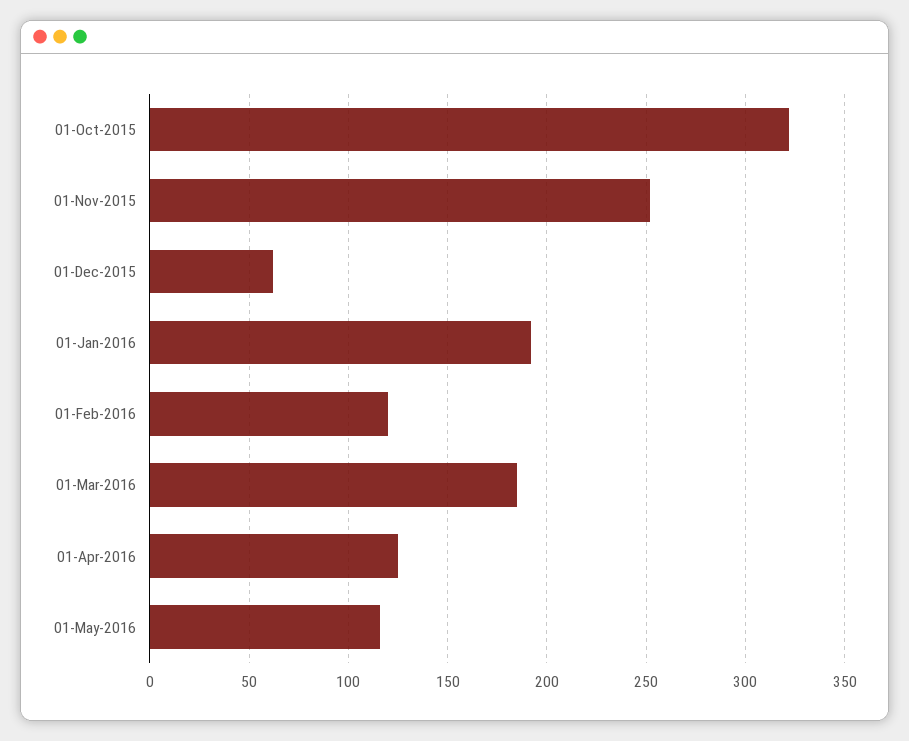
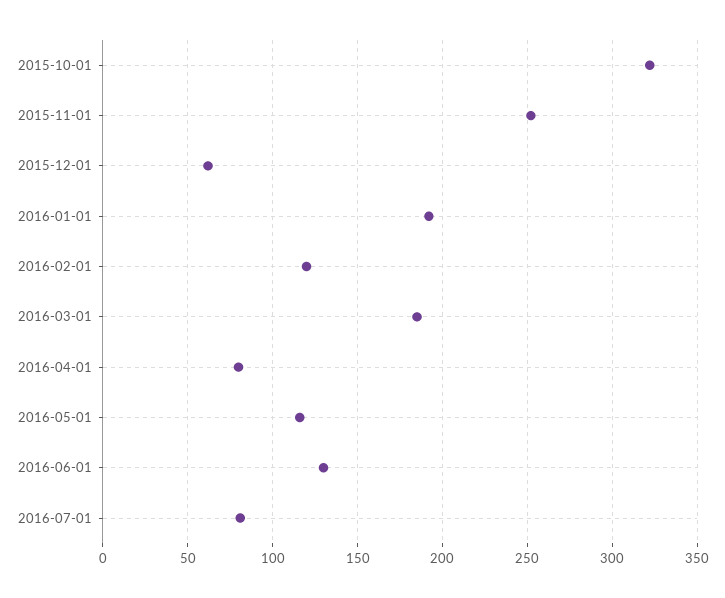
01-Apr-2016: 125 -> 80
2016-06-01: none -> 130
2016-07-01: none -> 80

